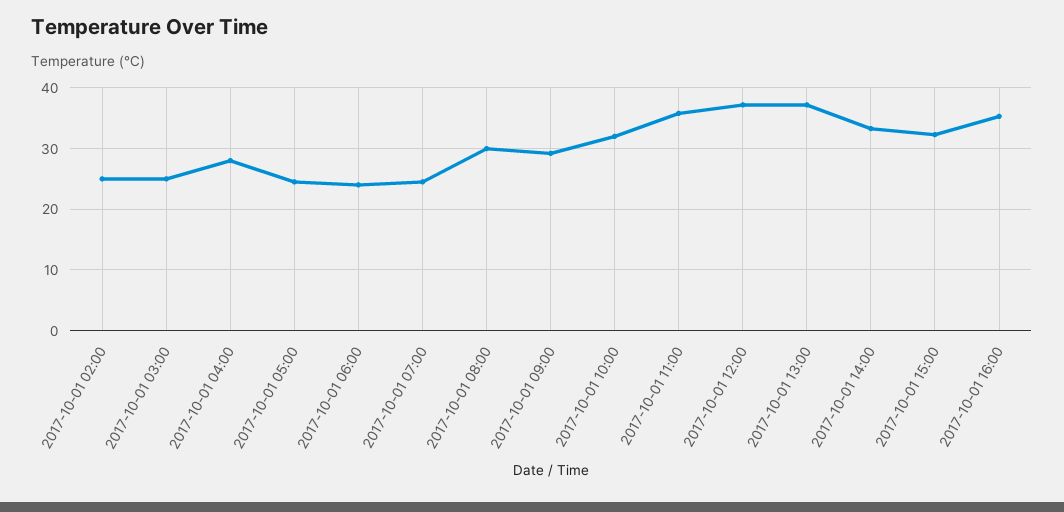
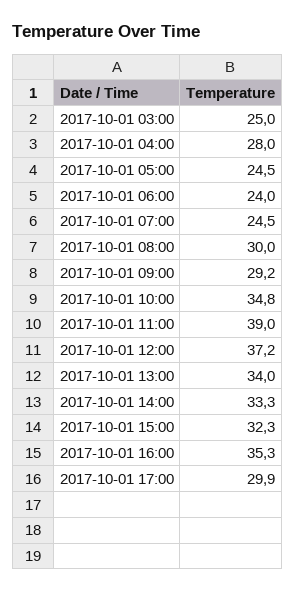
2017-10-01 02:00: 25 -> none
2017-10-01 10:00: 32 -> 34.8
2017-10-01 11:00: 36 -> 39
2017-10-01 13:00: 37 -> 34
2017-10-01 17:00: none -> 29.9

